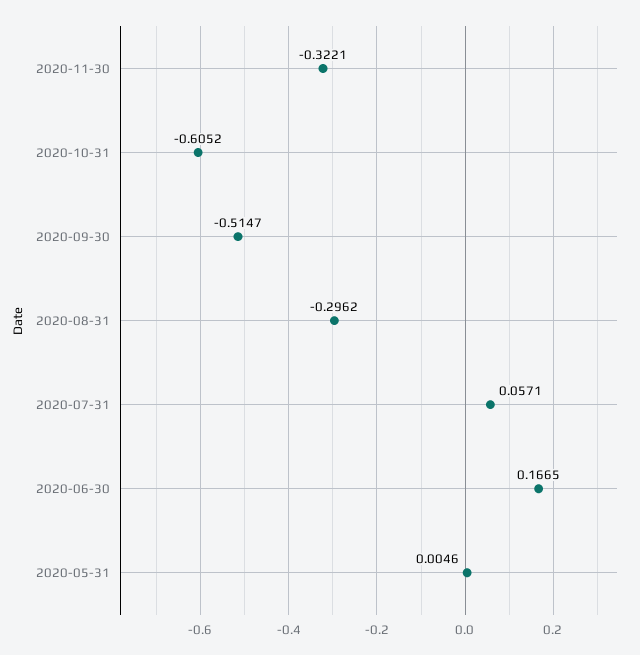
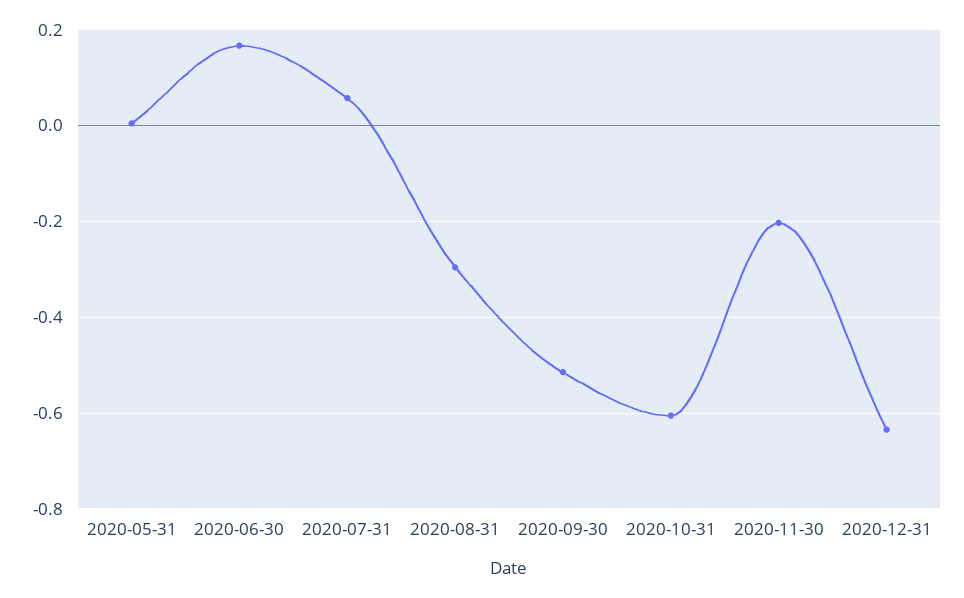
2020-11-30: -0.3221 -> -0.2
2020-12-31: none -> -0.64

